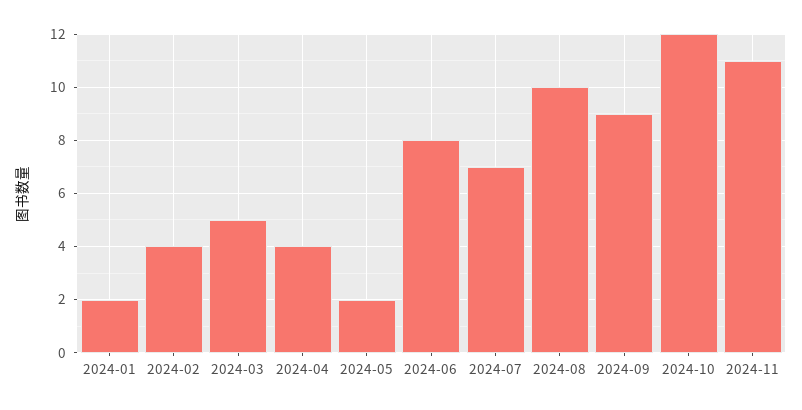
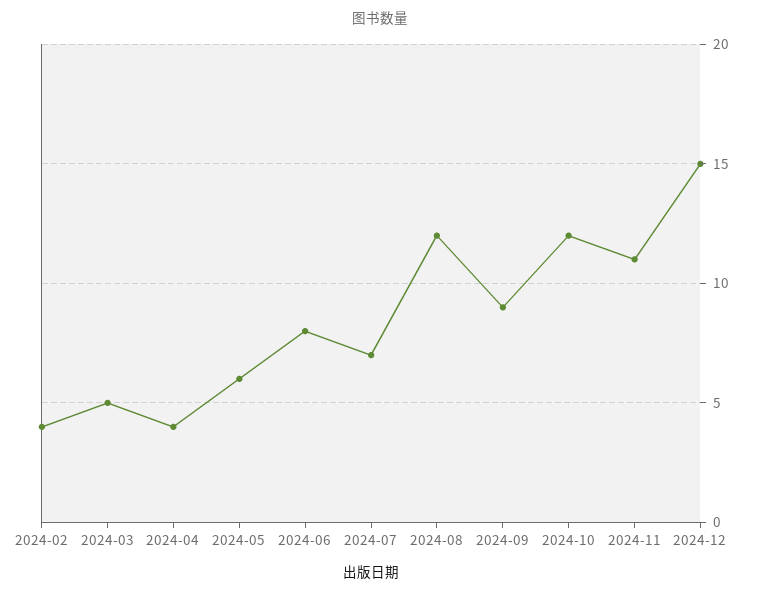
2024-01: 2 -> none
2024-05: 2 -> 6
2024-08: 10 -> 12
2024-12: none -> 15

